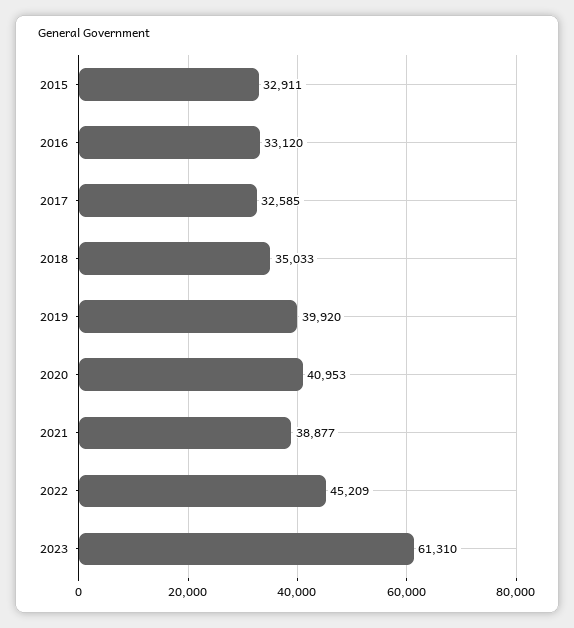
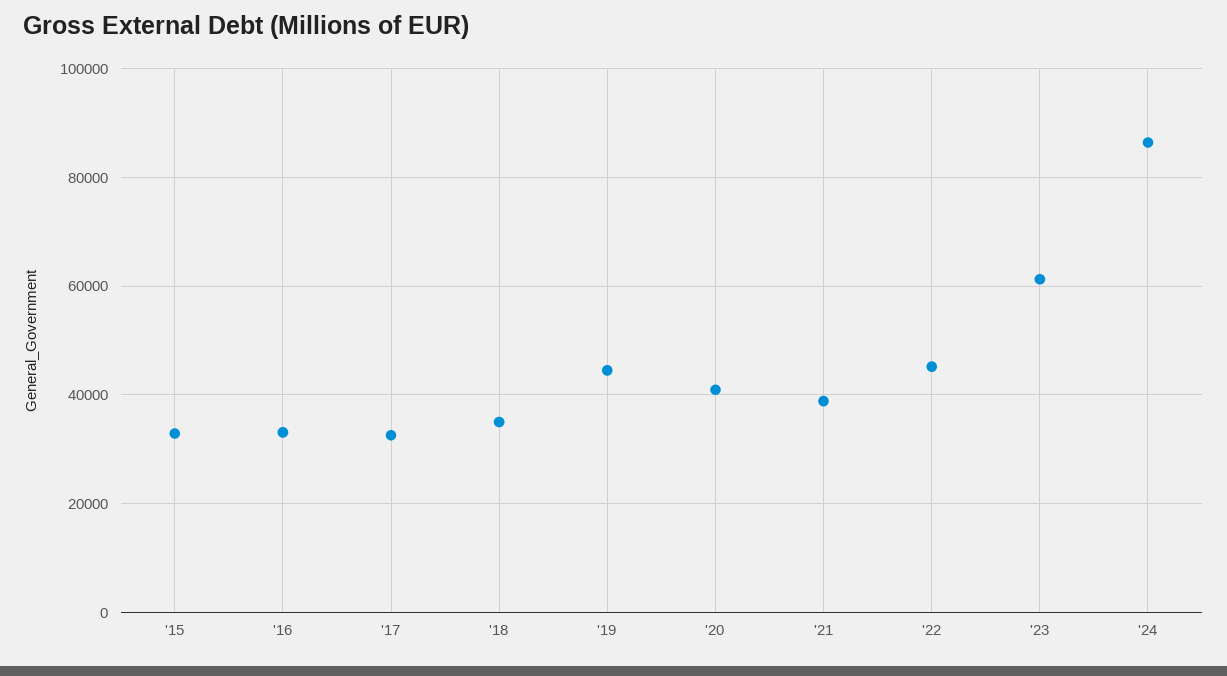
2019: 39920 -> 44000
'24: none -> 86000

